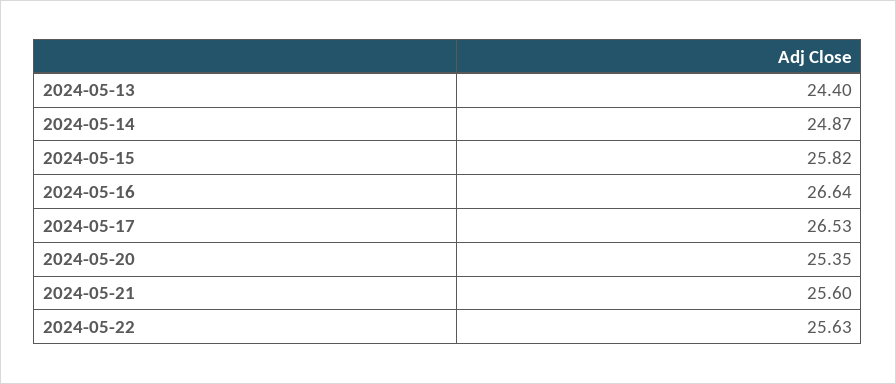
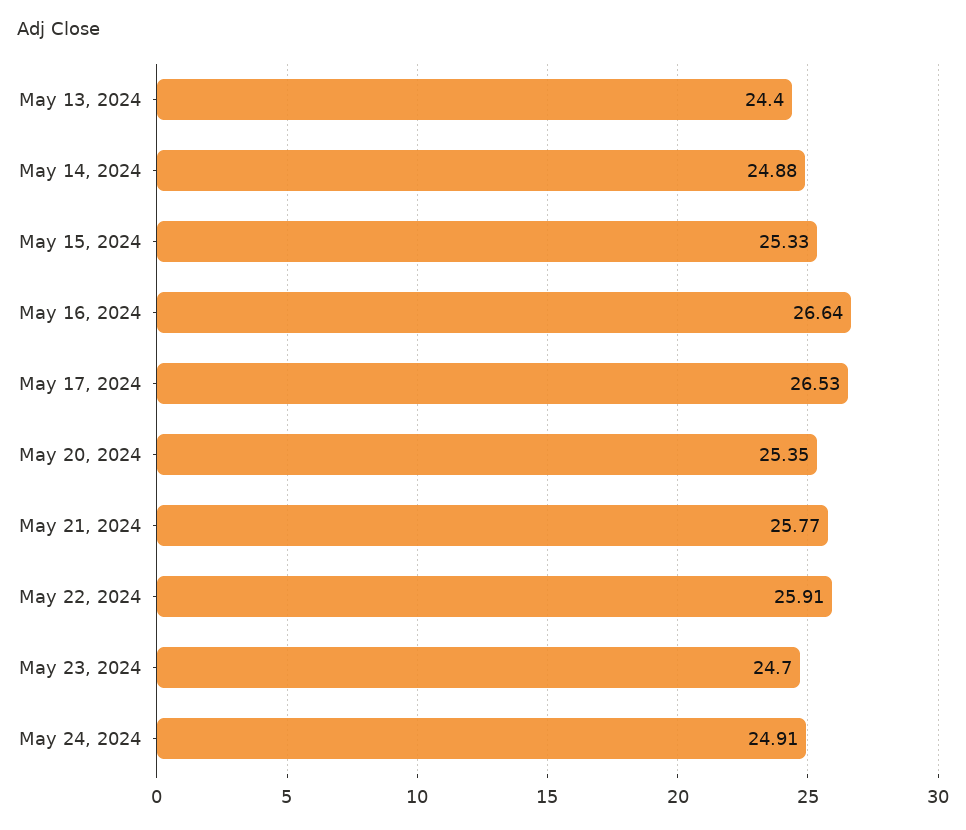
2024-05-14: 24.87 -> 24.88
2024-05-15: 25.82 -> 25.33
2024-05-21: 25.6 -> 25.77
2024-05-22: 25.63 -> 25.91
May 23, 2024: none -> 24.7
May 24, 2024: none -> 24.91

